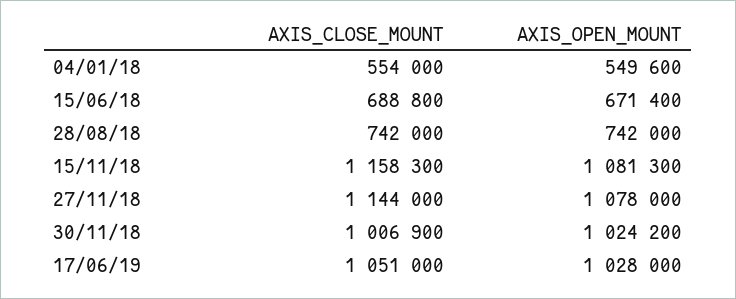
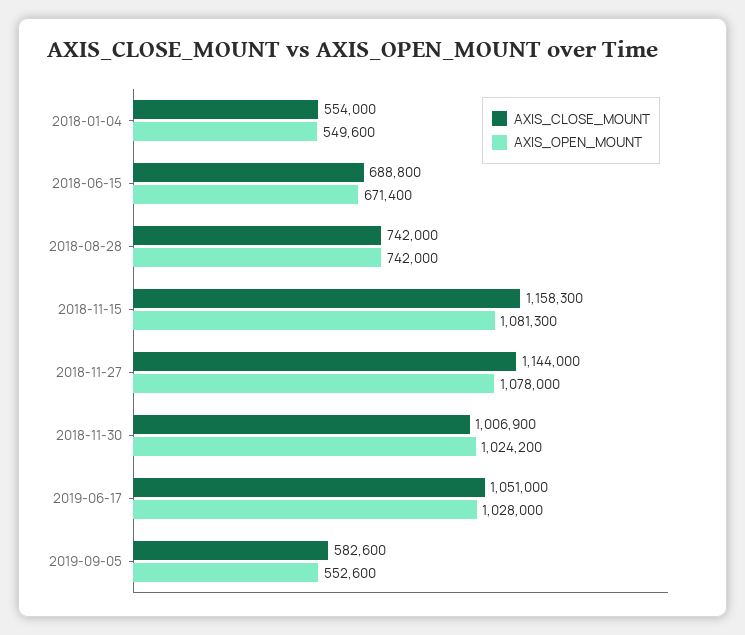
AXIS_CLOSE_MOUNT, 2019-09-05: none -> 582600
AXIS_OPEN_MOUNT, 2019-09-05: none -> 552600

